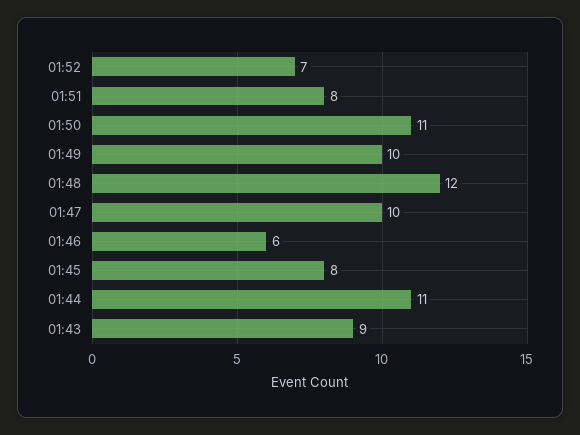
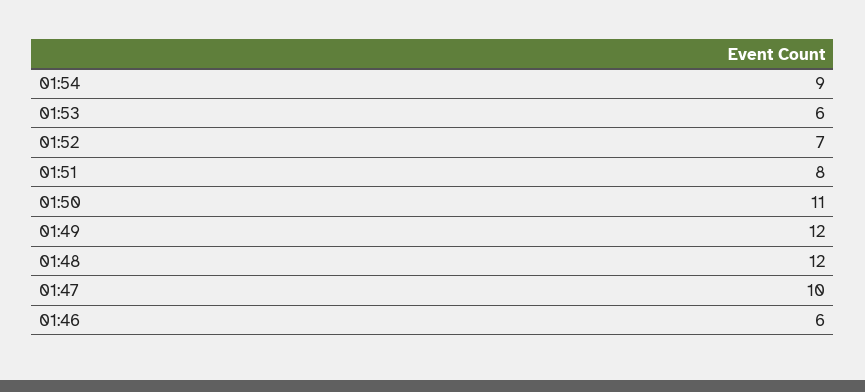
01:49: 10 -> 12
01:45: 8 -> none
01:44: 11 -> none
01:43: 9 -> none
01:54: none -> 9
01:53: none -> 6

